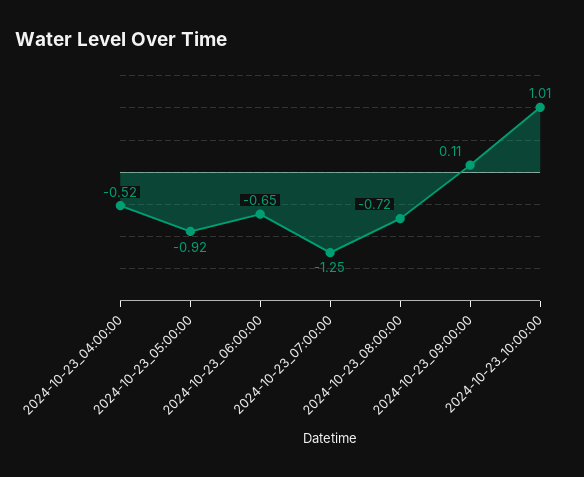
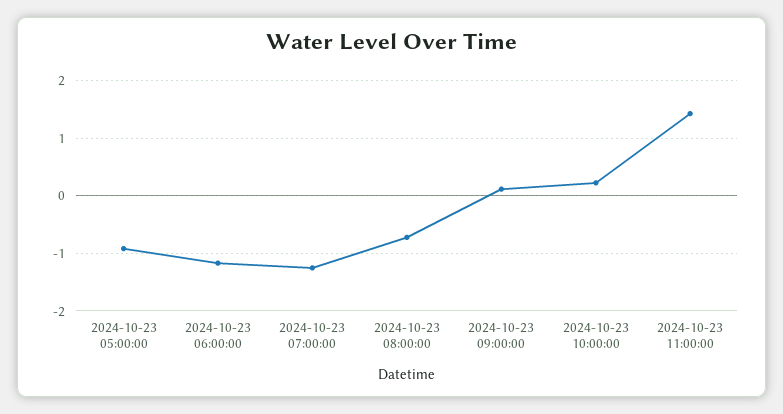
2024-10-23_04:00:00: -0.52 -> none
2024-10-23_06:00:00: -0.65 -> -1.2
2024-10-23_10:00:00: 1.01 -> 0.2
2024-10-23 11:00:00: none -> 1.4

